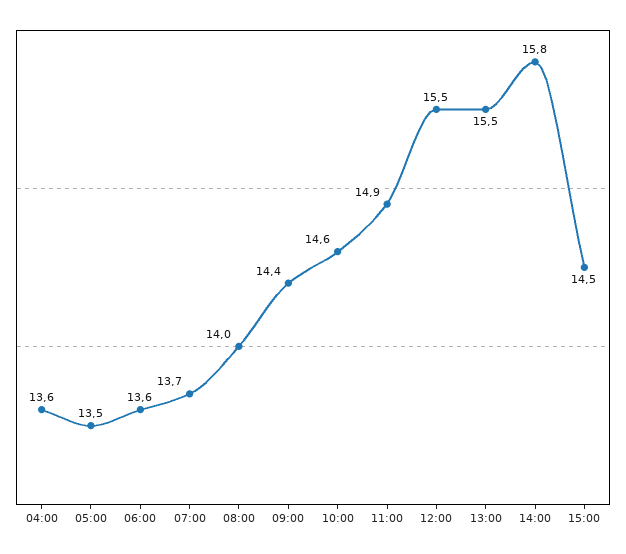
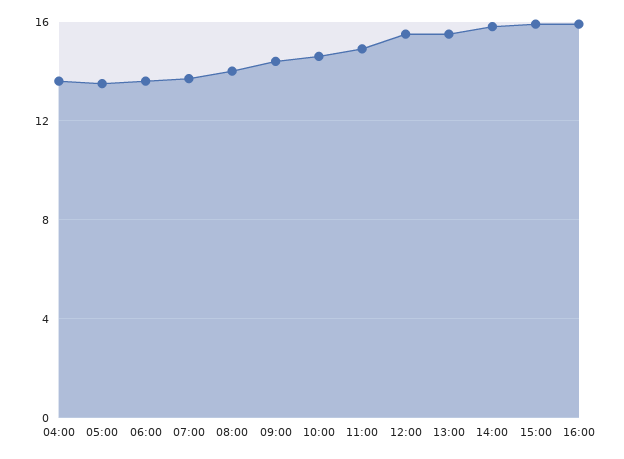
15:00: 14.5 -> 16
16:00: none -> 16

